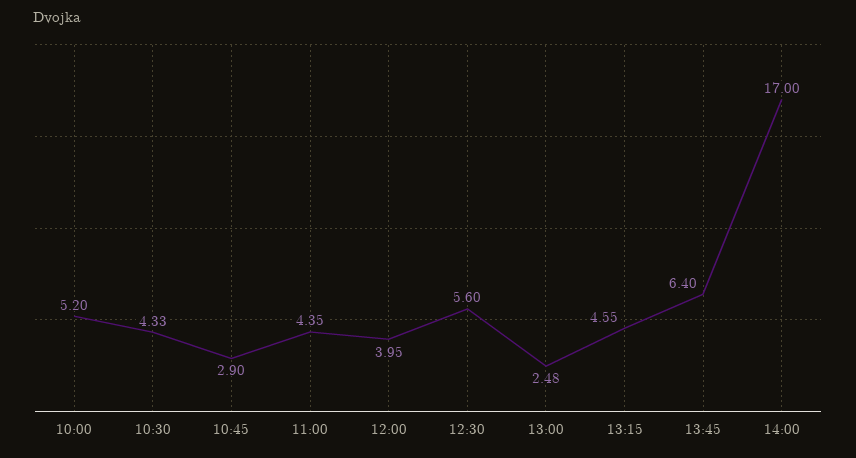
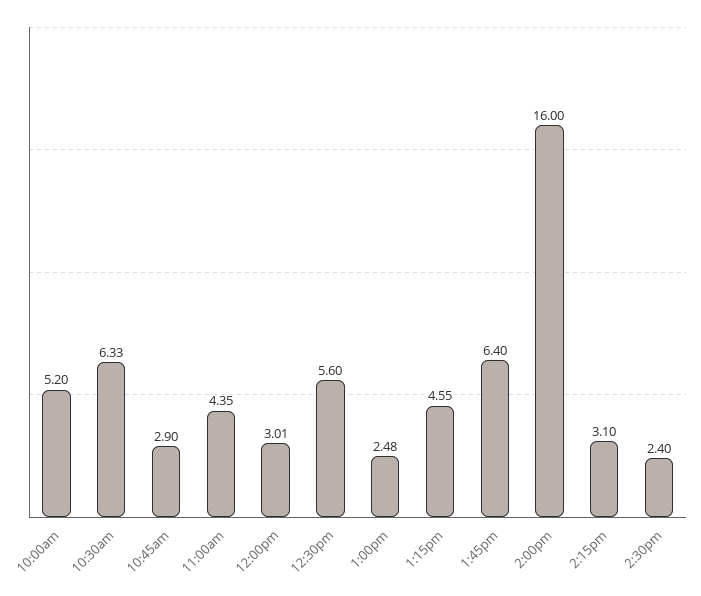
10:30: 4.33 -> 6.33
12:00: 3.95 -> 3.01
14:00: 17 -> 16
2:15pm: none -> 3.1
2:30pm: none -> 2.4

